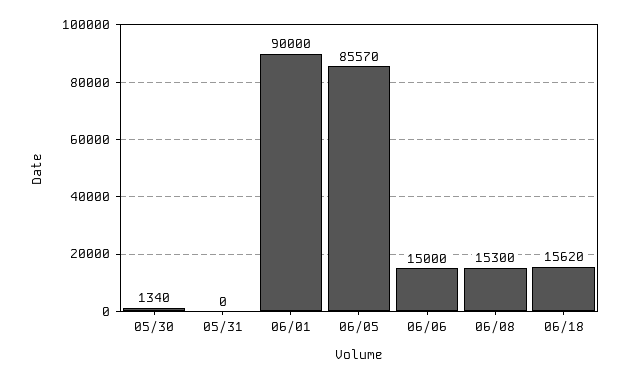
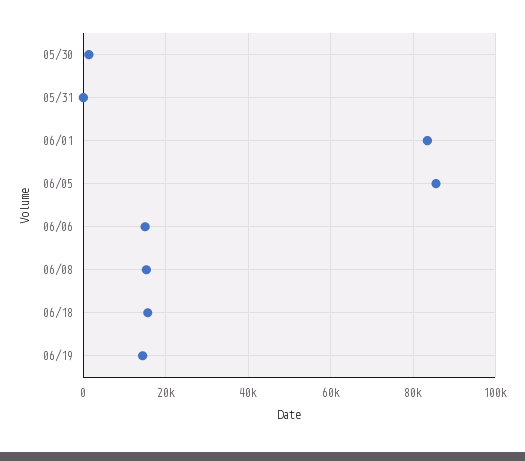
06/01: 90000 -> 84000
06/19: none -> 14000

